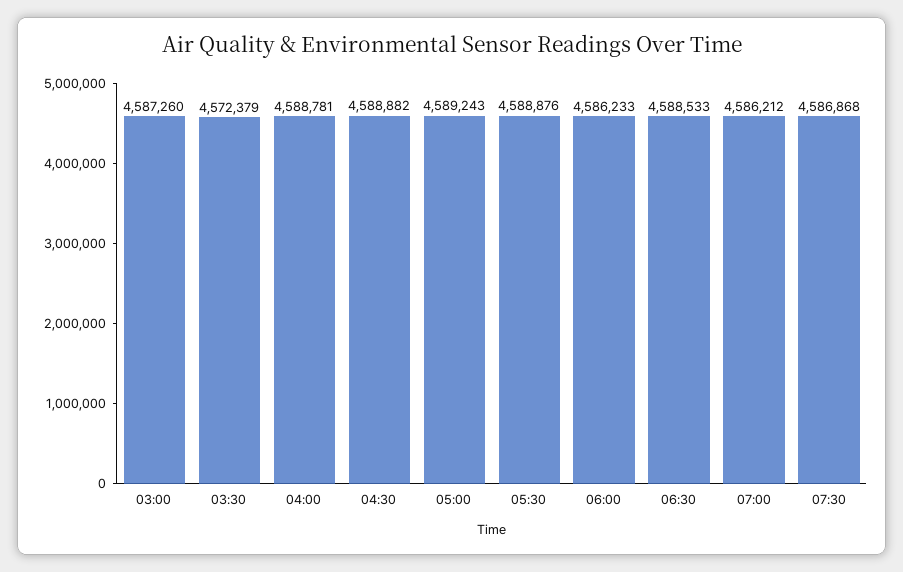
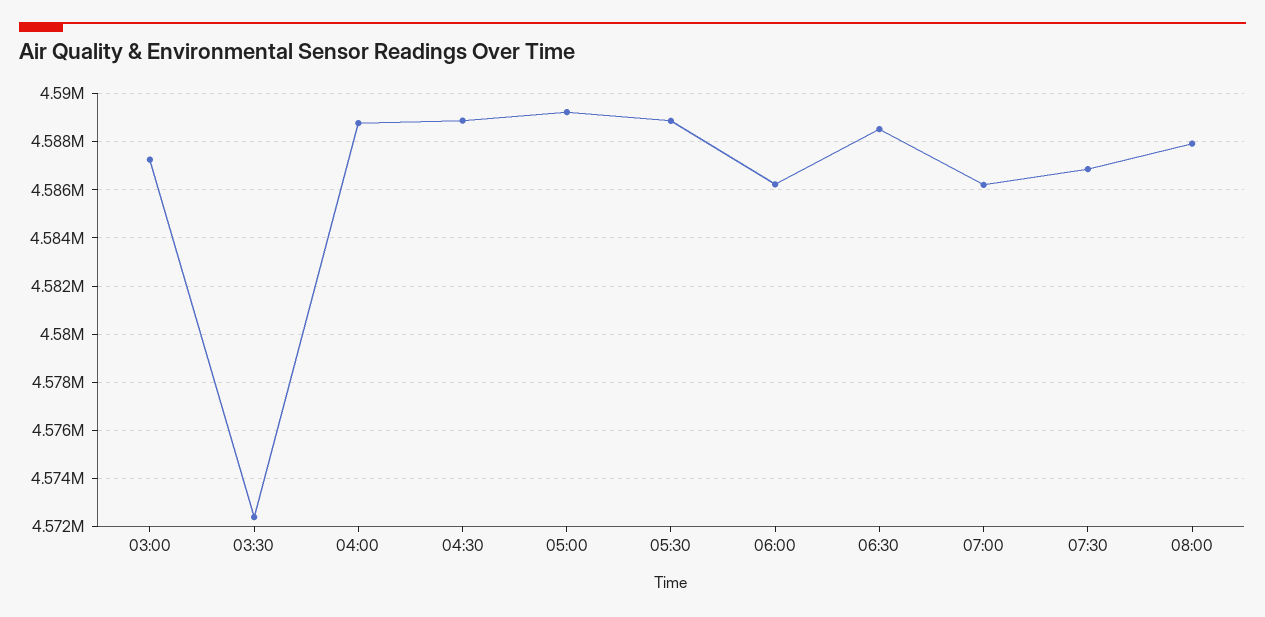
08:00: none -> 4588000

